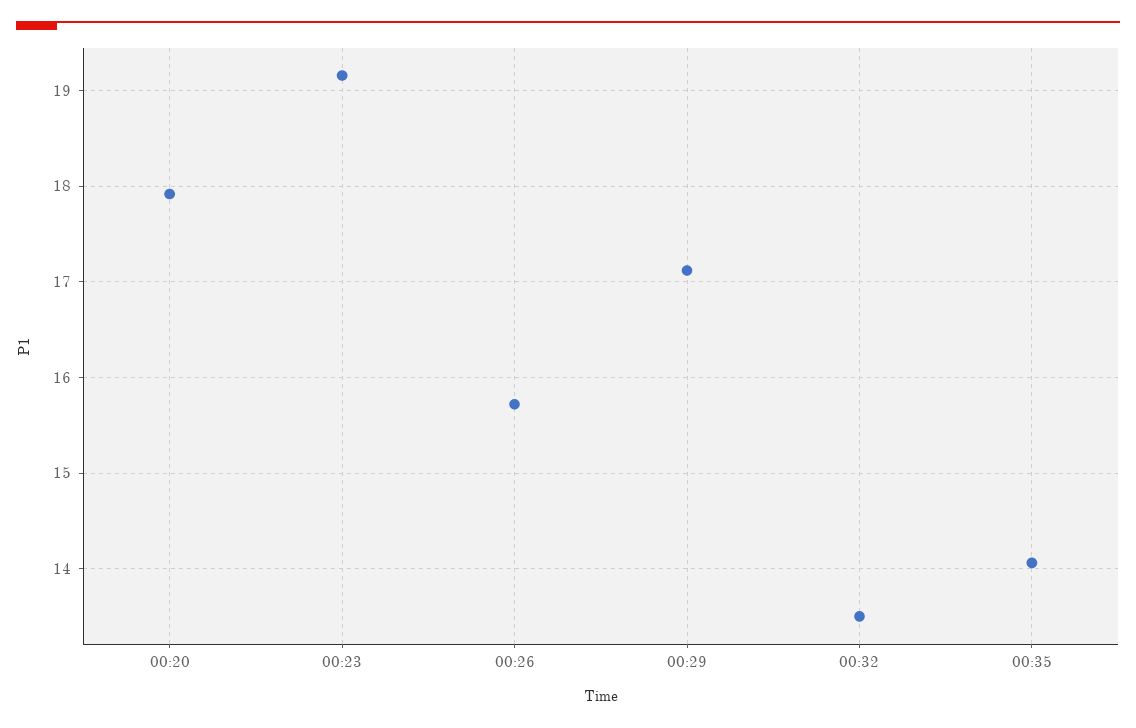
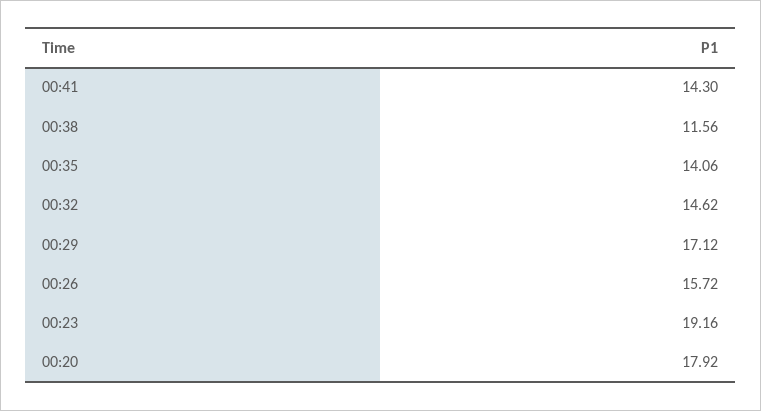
00:32: 13.5 -> 14.62
00:41: none -> 14.3
00:38: none -> 11.56

